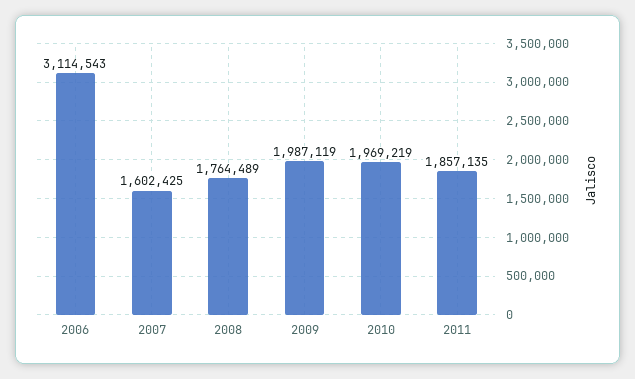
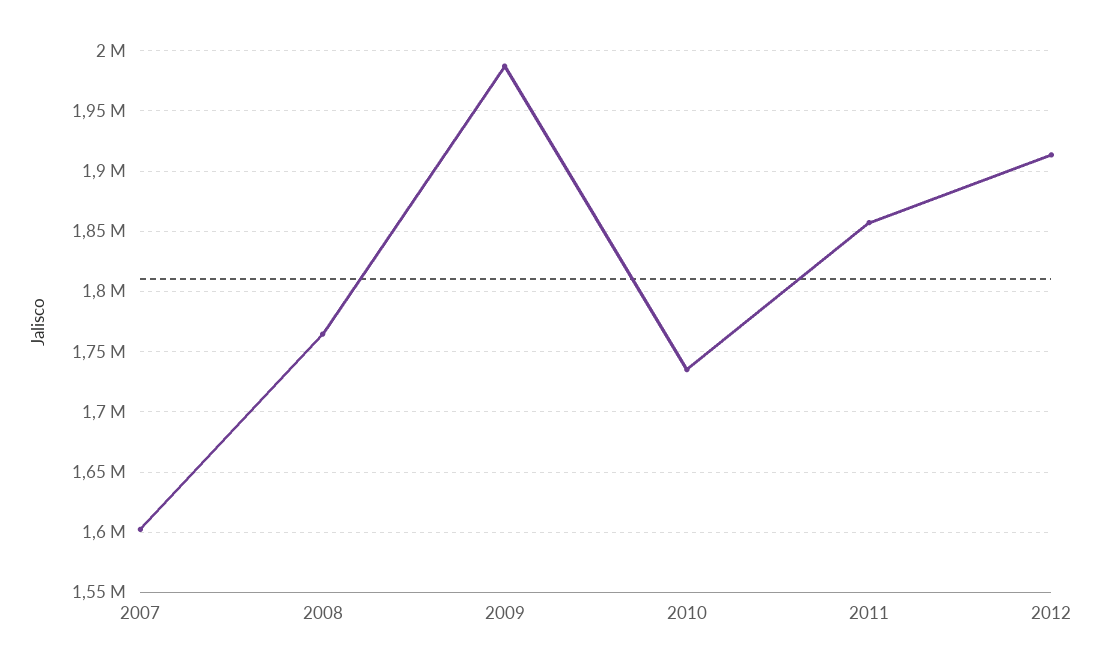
2006: 3114543 -> none
2010: 1969219 -> 1735000
2012: none -> 1915000

